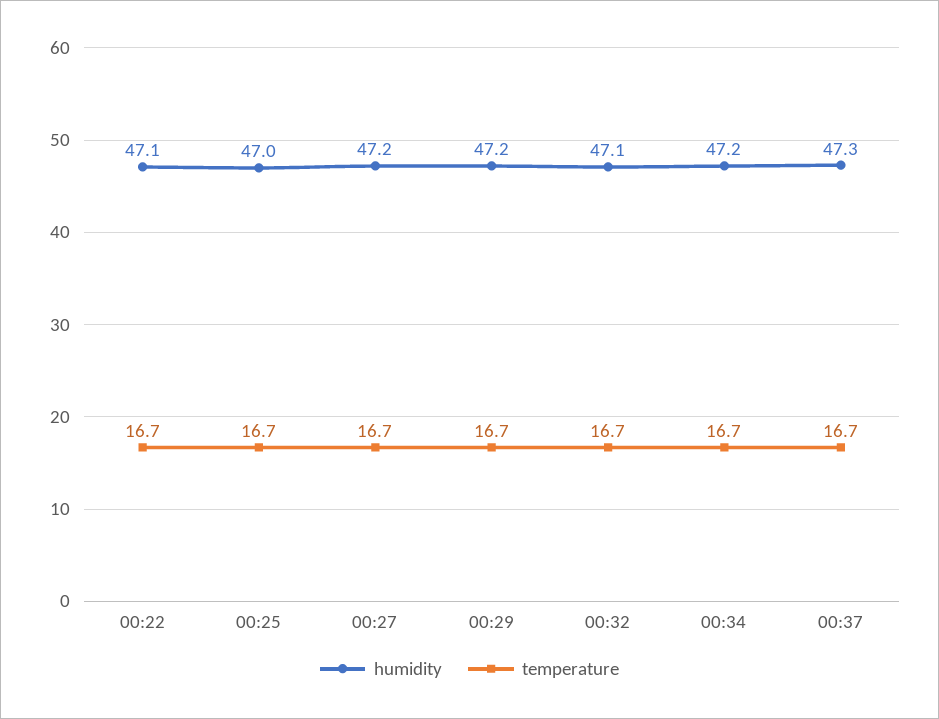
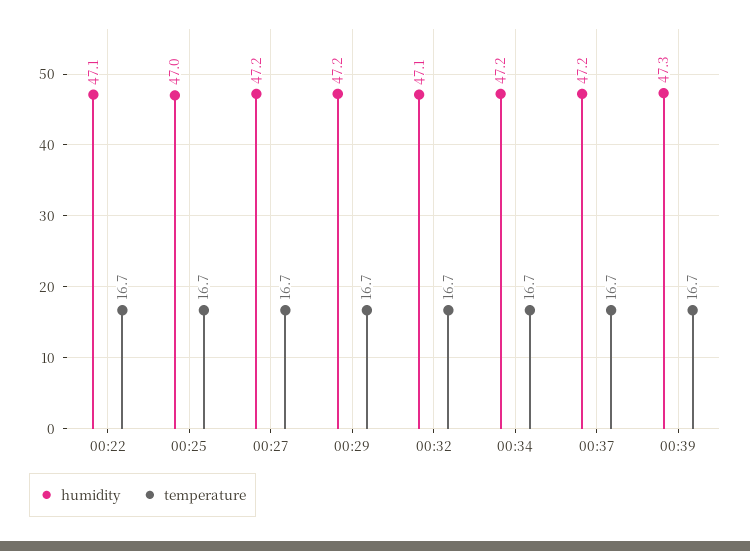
humidity, 00:37: 47.3 -> 47.2
humidity, 00:39: none -> 47.3
temperature, 00:39: none -> 16.7

